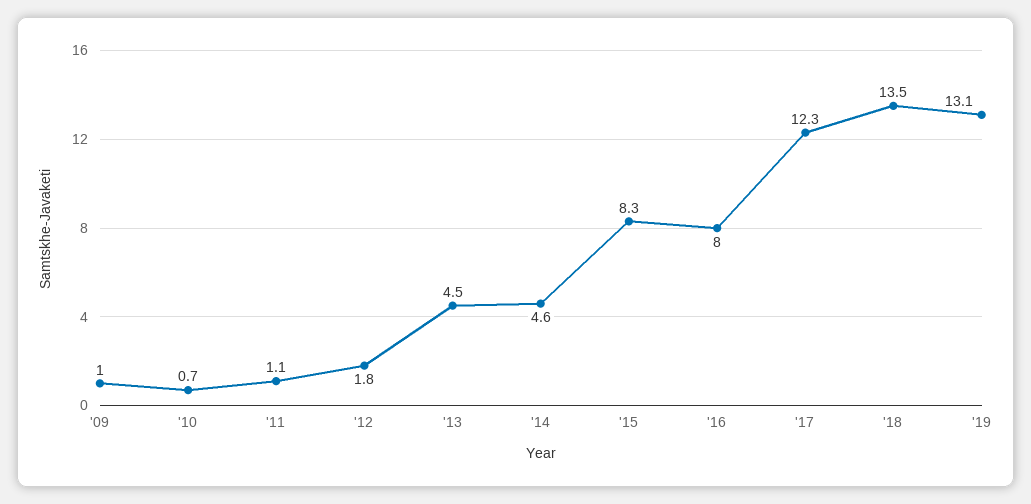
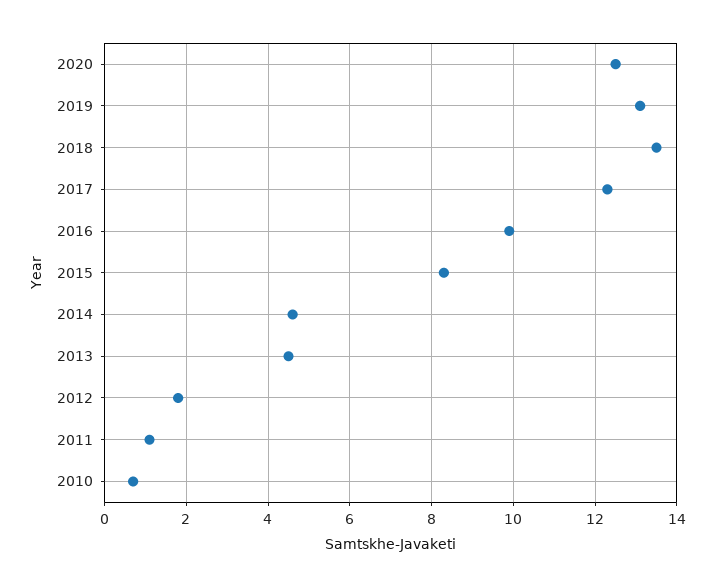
'09: 1 -> none
'16: 8 -> 10
2020: none -> 12.5

